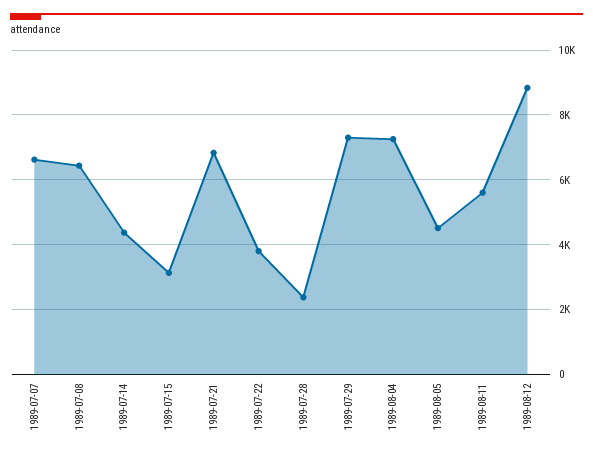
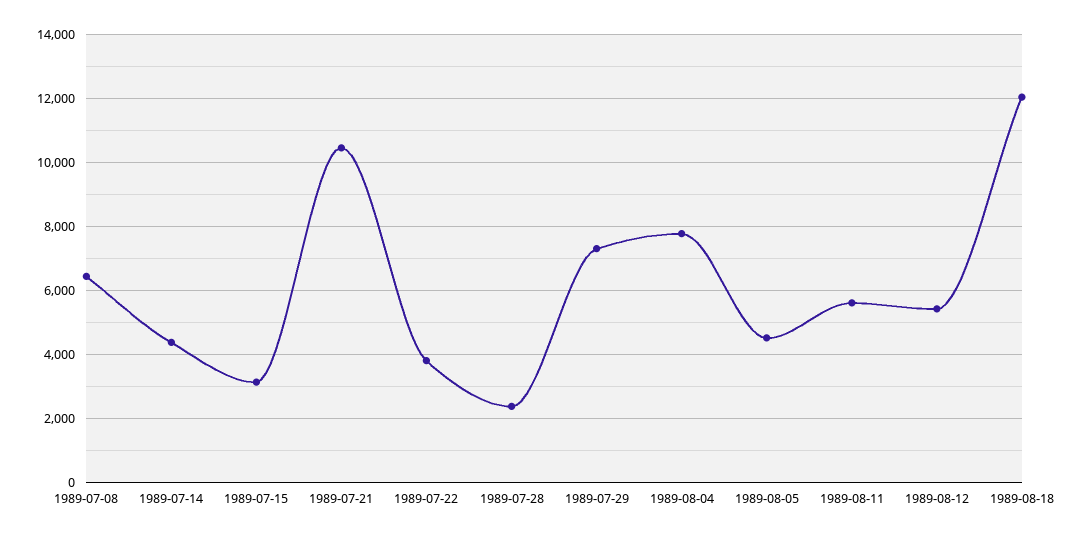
1989-07-07: 6600 -> none
1989-07-21: 6800 -> 10400
1989-08-04: 7200 -> 7800
1989-08-12: 8800 -> 5400
1989-08-18: none -> 12000

